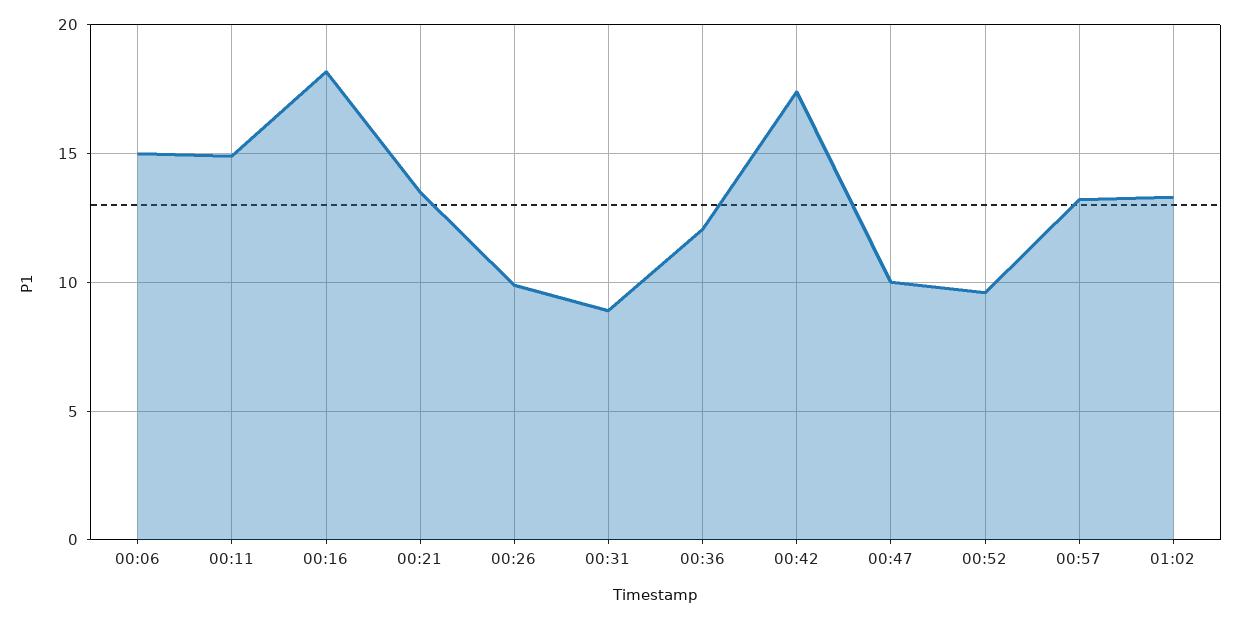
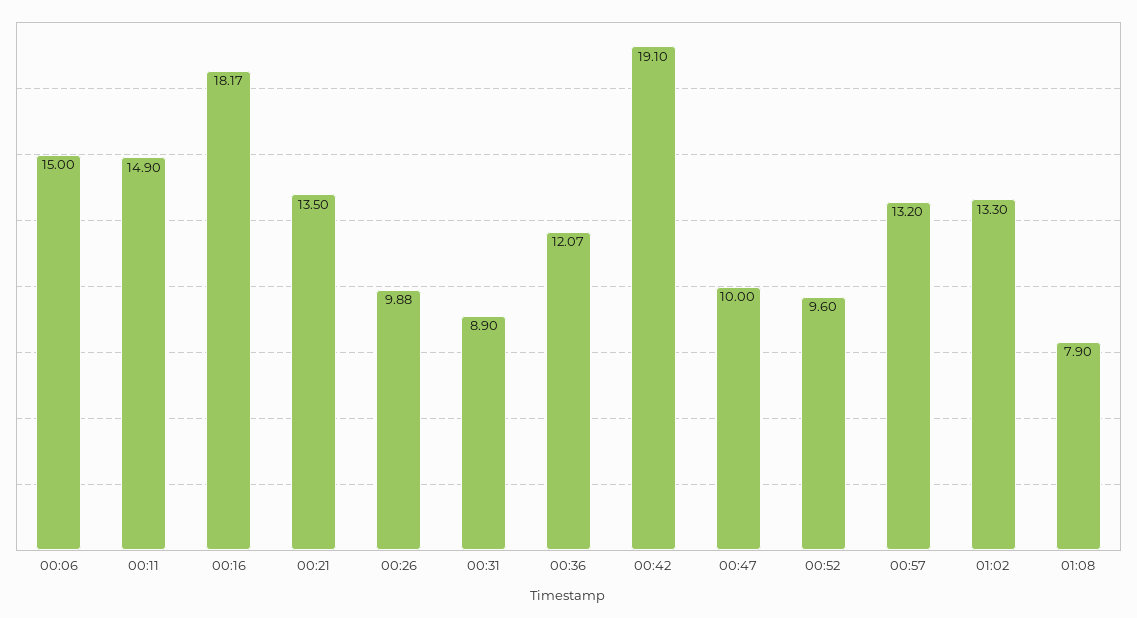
00:42: 17.5 -> 19.1
01:08: none -> 7.9

